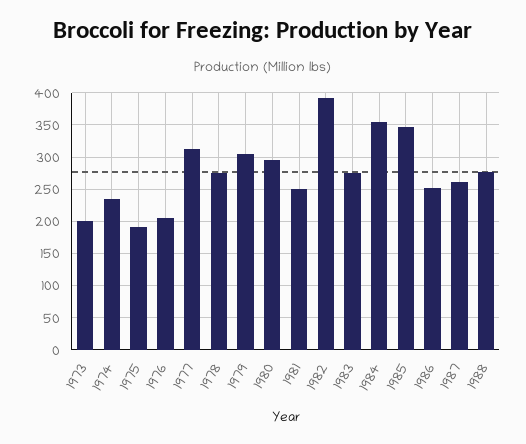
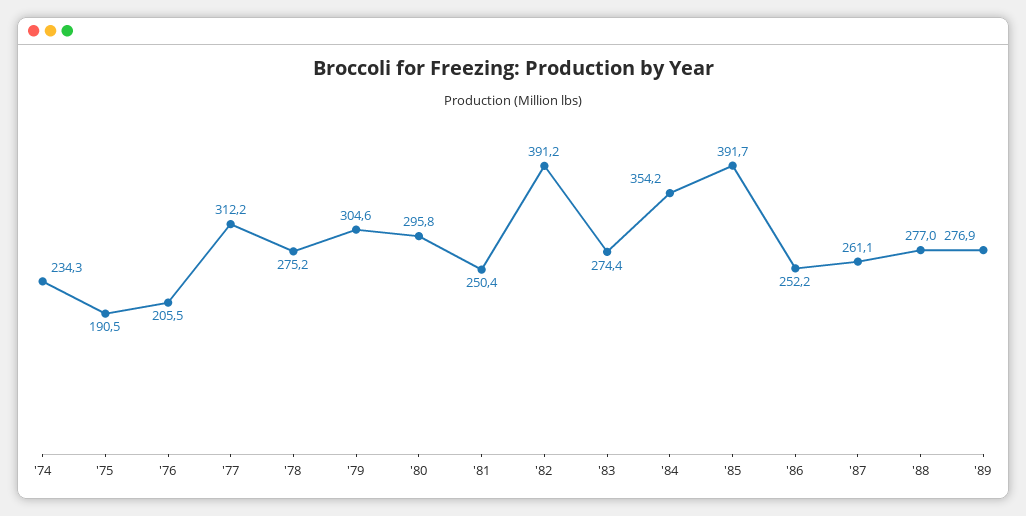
1973: 200 -> none
1985: 350 -> 391.7
'89: none -> 276.9

